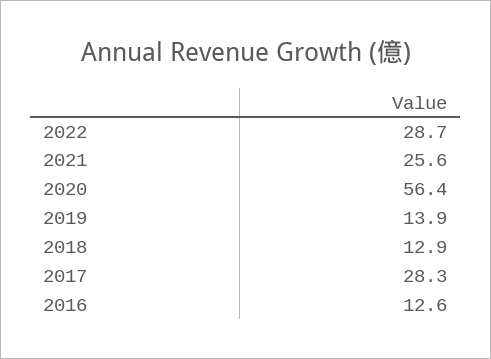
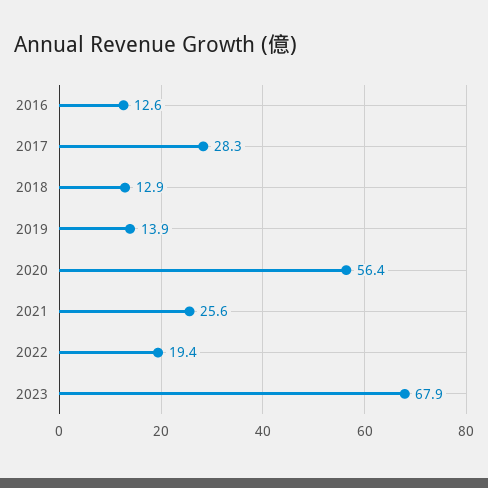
2022: 28.7 -> 19.4
2023: none -> 67.9

